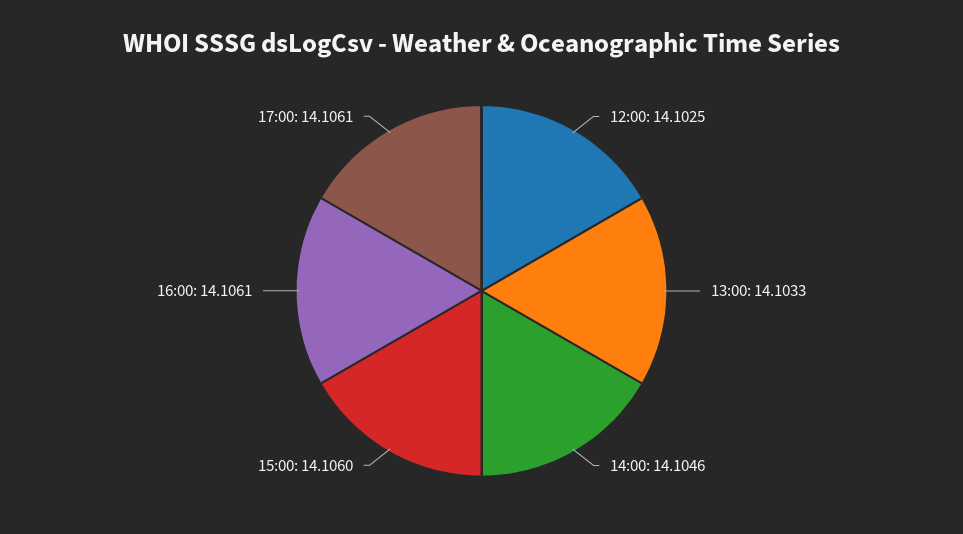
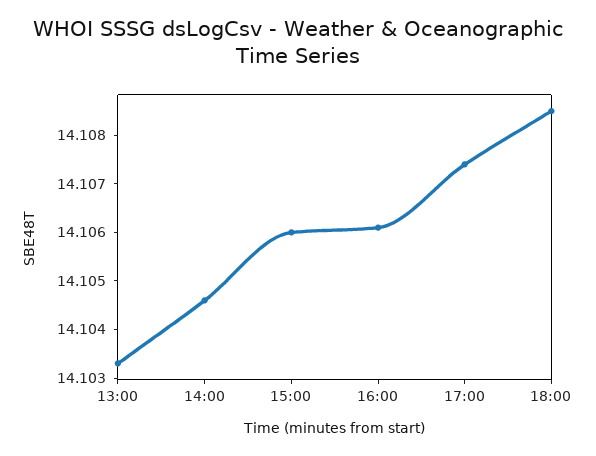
12:00: 14.1025 -> none
17:00: 14.1061 -> 14.1075
18:00: none -> 14.1085

